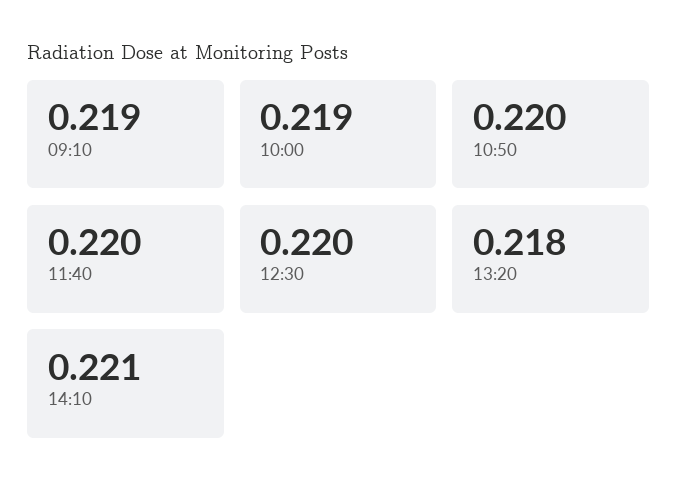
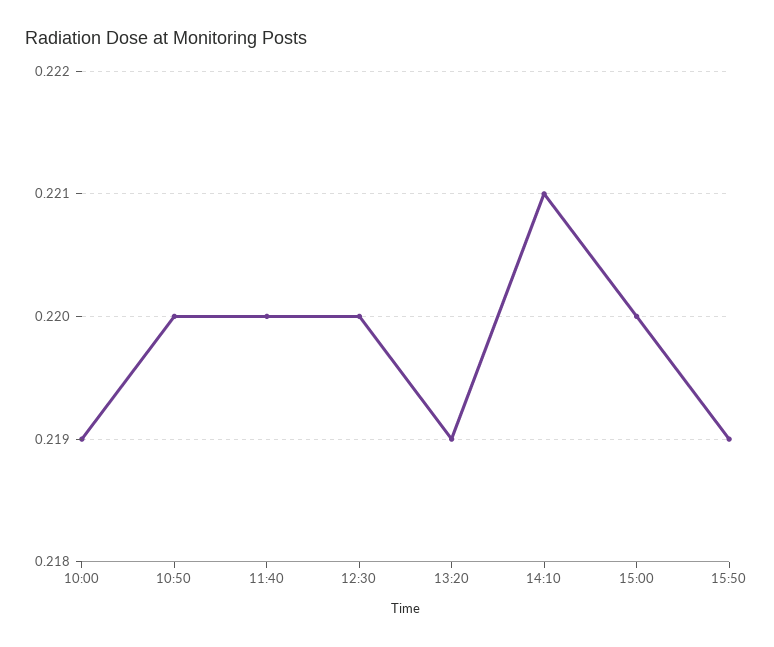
09:10: 0.219 -> none
13:20: 0.218 -> 0.219
15:00: none -> 0.22
15:50: none -> 0.219

